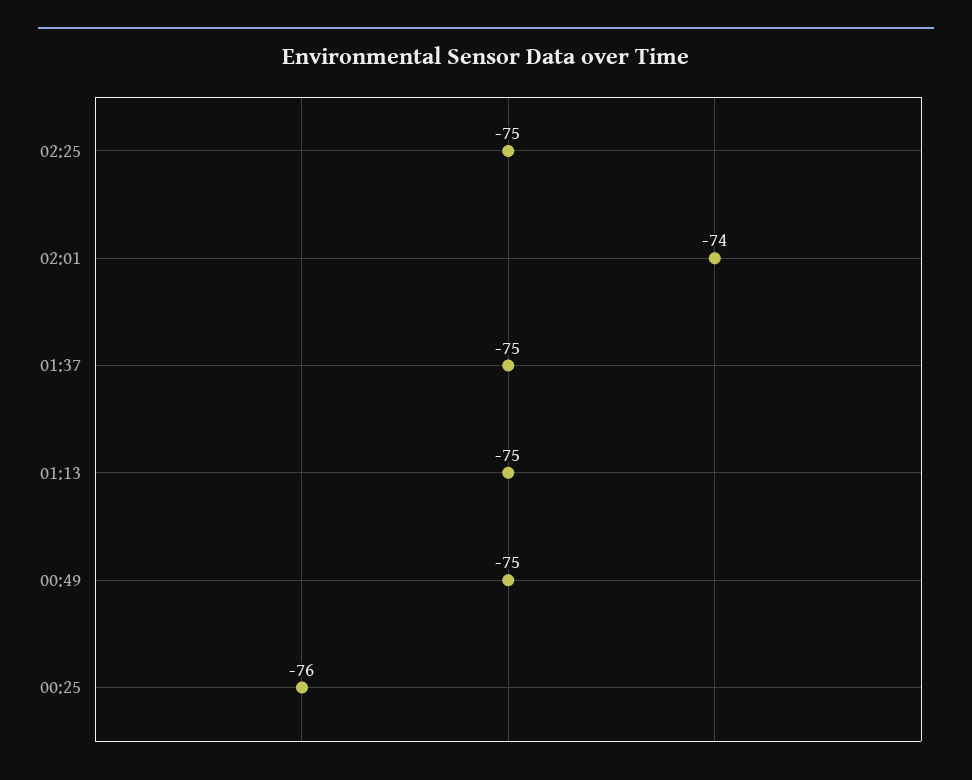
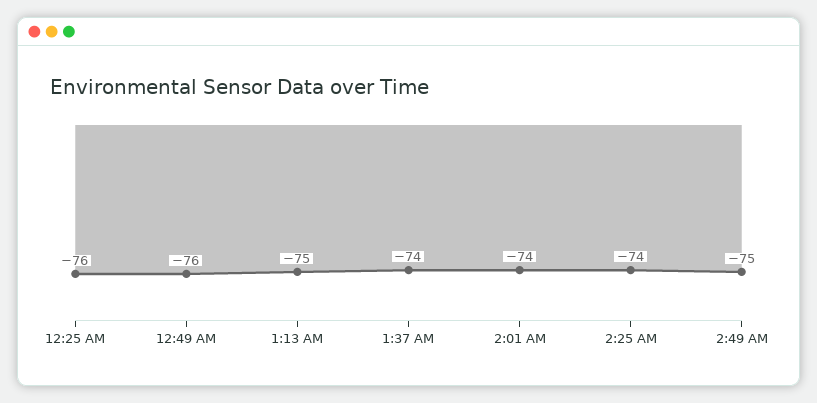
02:25: -75 -> -74
01:37: -75 -> -74
00:49: -75 -> -76
2:49 AM: none -> -75

